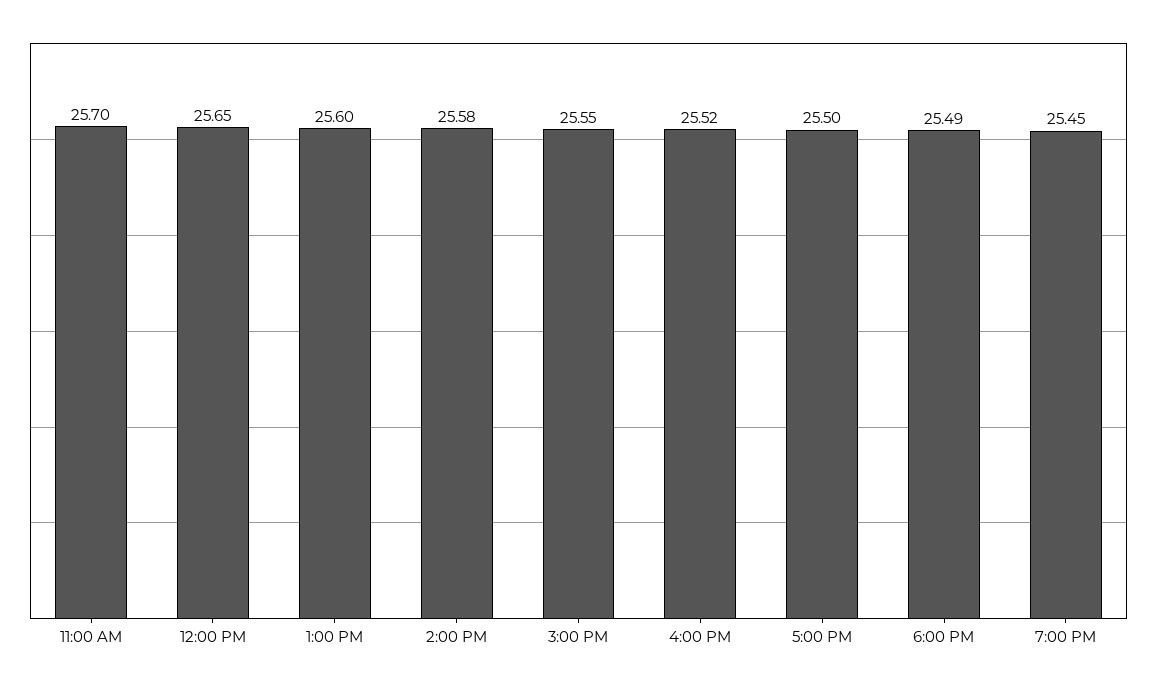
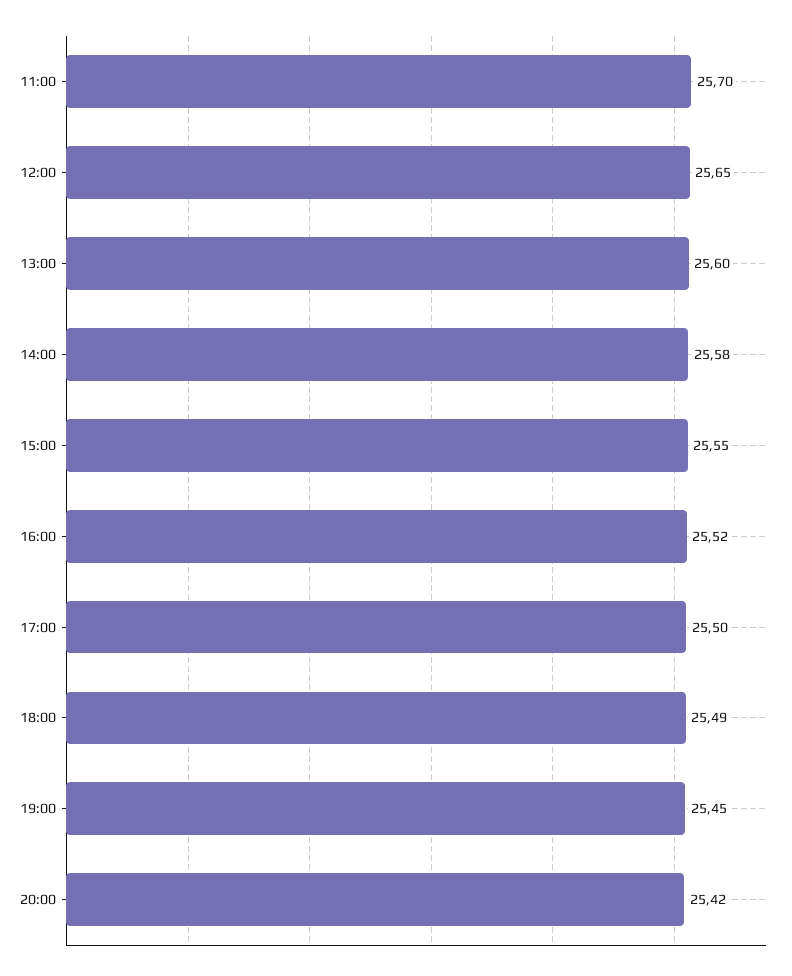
20:00: none -> 25.42

